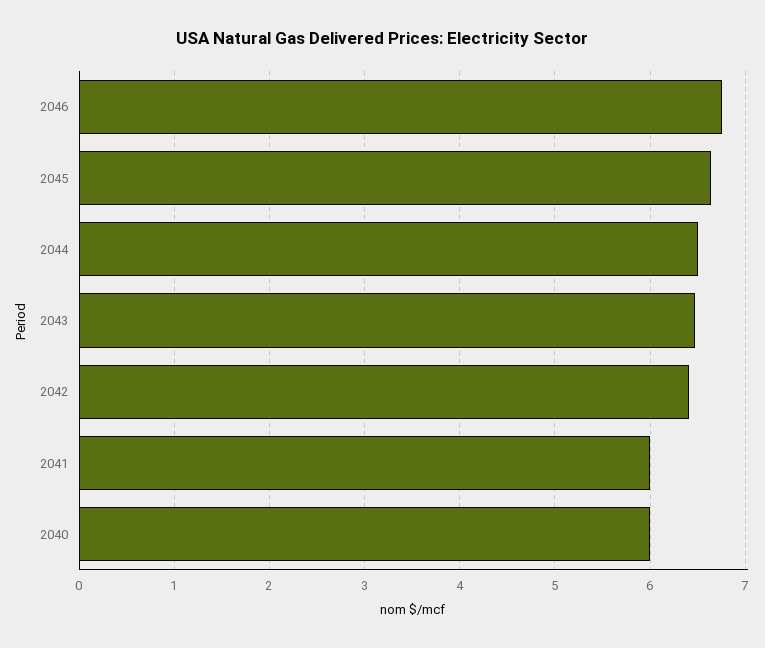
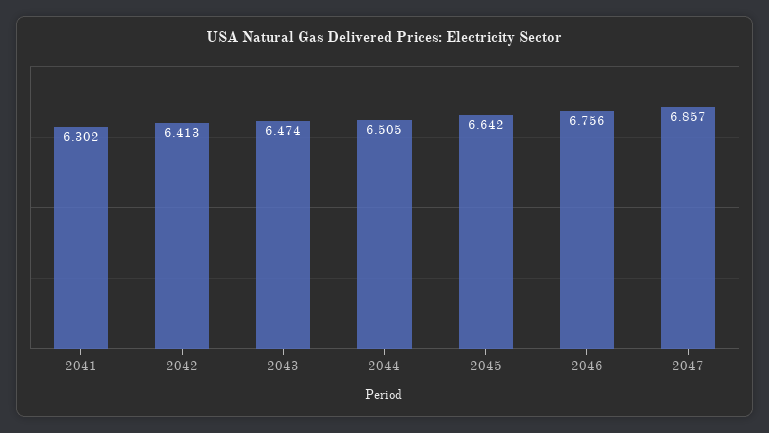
2041: 6 -> 6.302
2040: 6 -> none
2047: none -> 6.857

